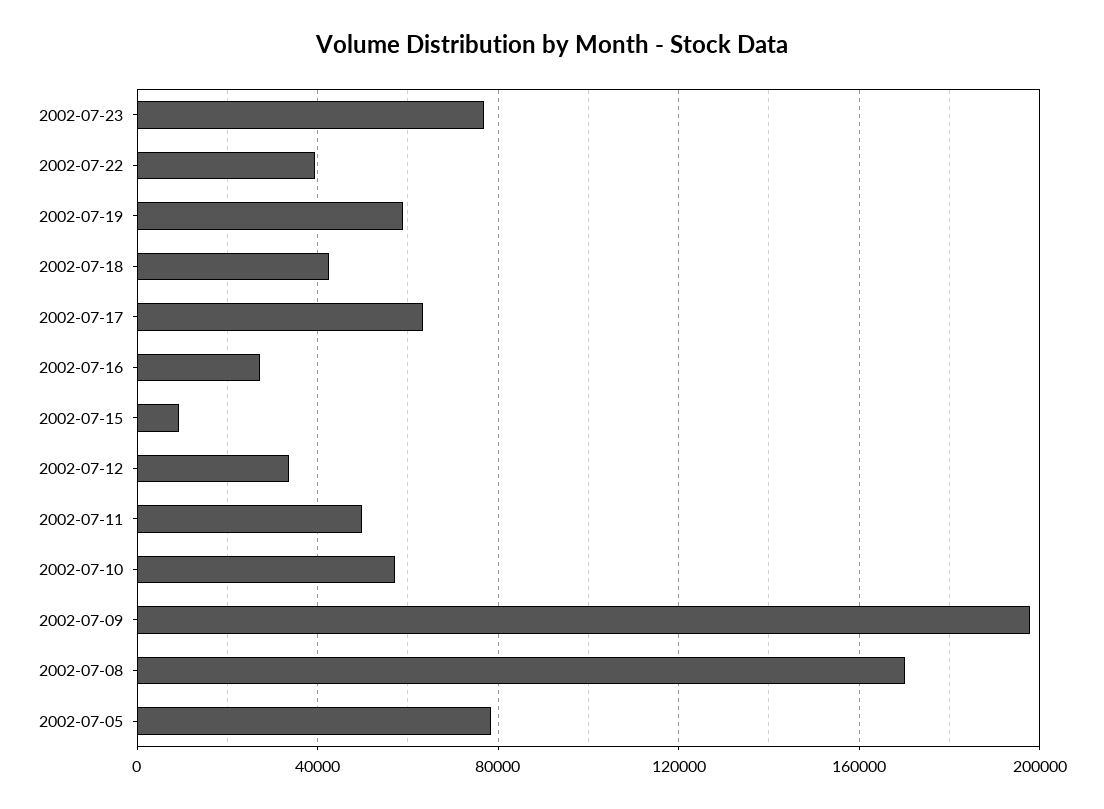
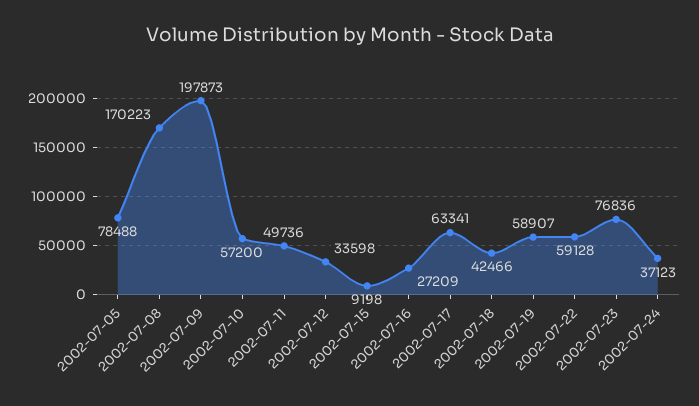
2002-07-22: 40000 -> 59128
2002-07-24: none -> 37123

